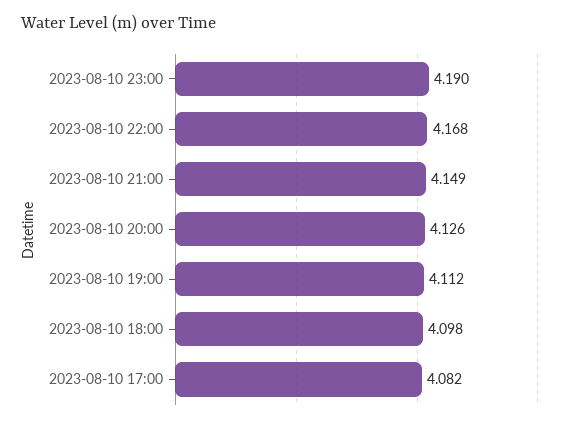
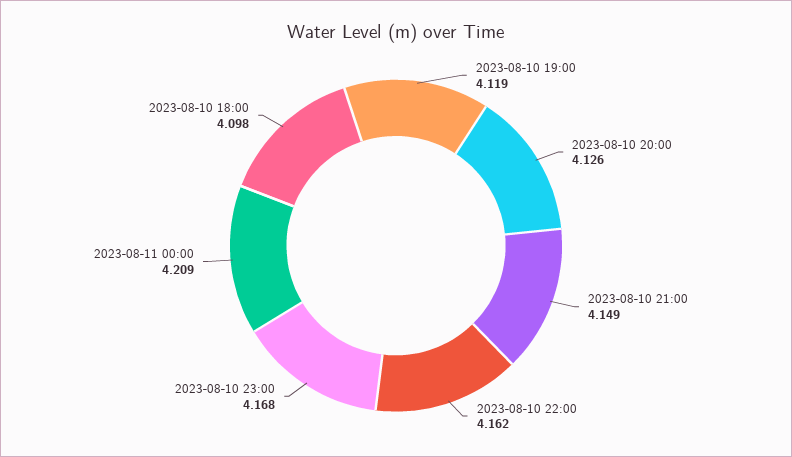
2023-08-10 23:00: 4.19 -> 4.168
2023-08-10 22:00: 4.168 -> 4.162
2023-08-10 19:00: 4.112 -> 4.119
2023-08-10 17:00: 4.082 -> none
2023-08-11 00:00: none -> 4.209

